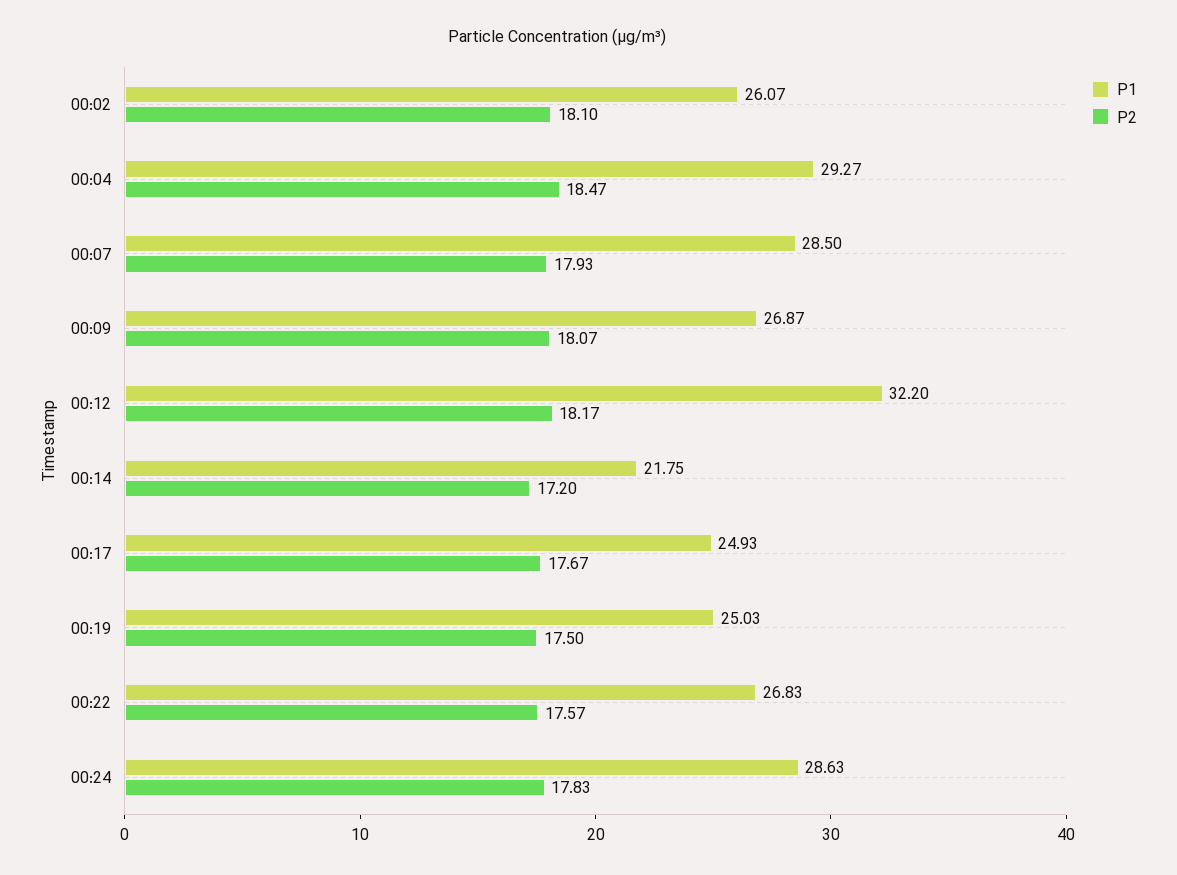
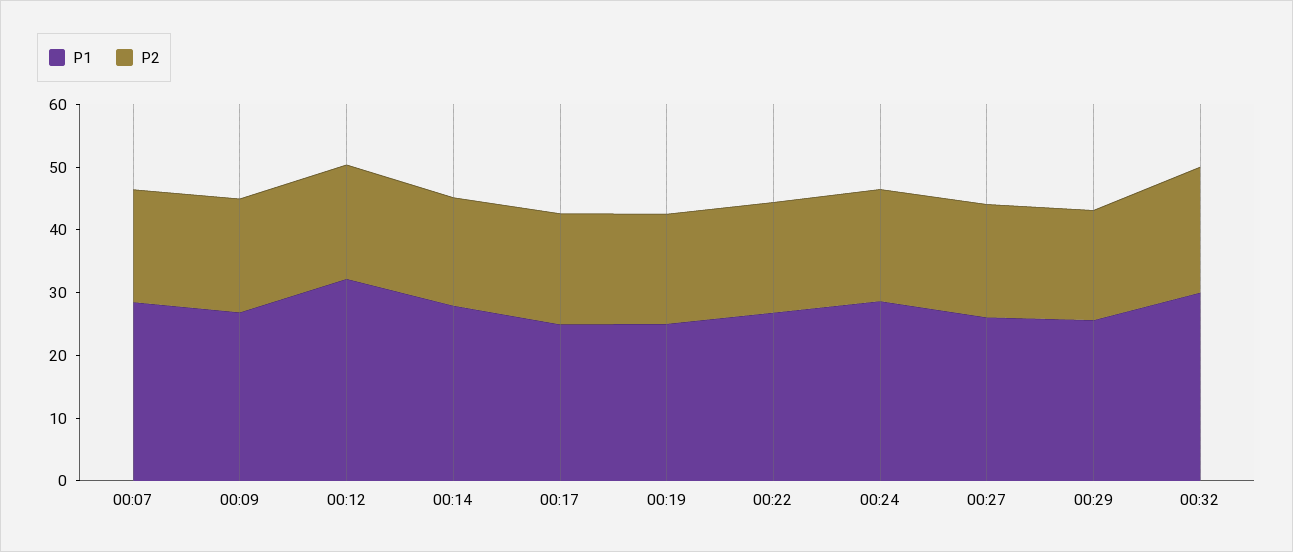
P1, 00:02: 26.07 -> none
P2, 00:02: 18.1 -> none
P1, 00:04: 29.27 -> none
P2, 00:04: 18.47 -> none
P1, 00:14: 21.75 -> 28
P1, 00:27: none -> 26
P2, 00:27: none -> 18
P1, 00:29: none -> 26
P2, 00:29: none -> 18
P1, 00:32: none -> 30
P2, 00:32: none -> 20

